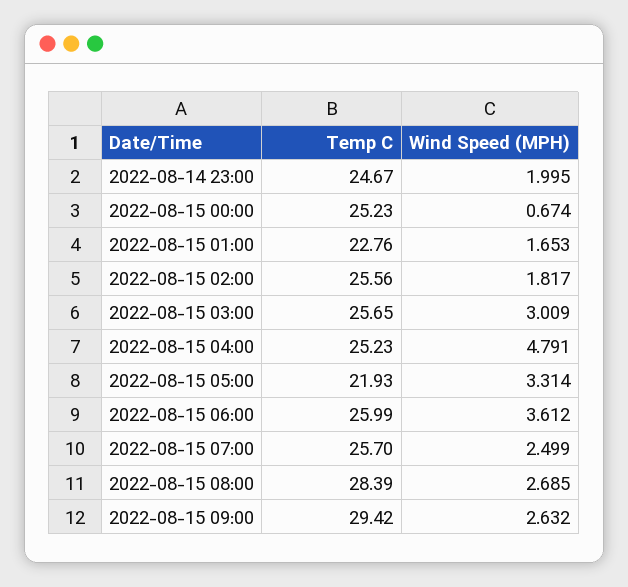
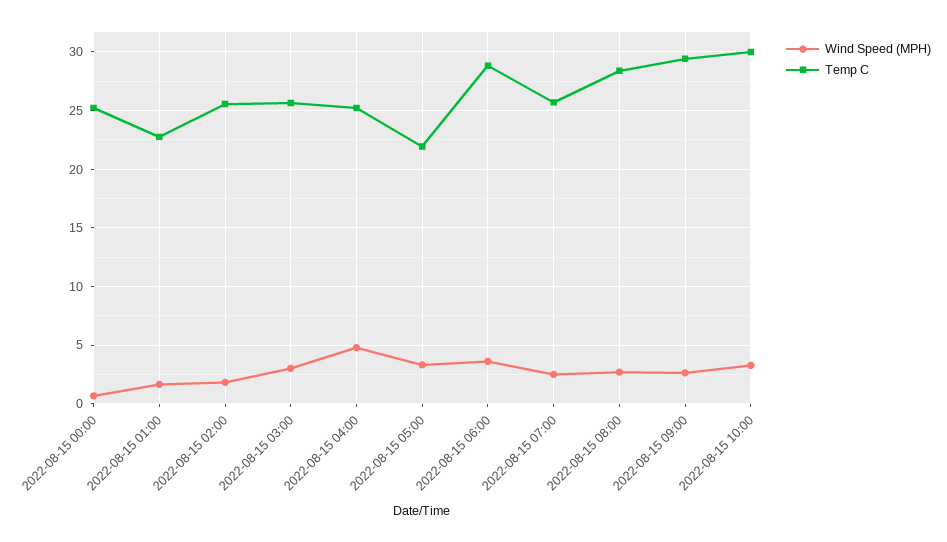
Temp C, 2022-08-14 23:00: 24.67 -> none
Wind Speed (MPH), 2022-08-14 23:00: 1.995 -> none
Temp C, 2022-08-15 06:00: 25.99 -> 29
Wind Speed (MPH), 2022-08-15 10:00: none -> 3
Temp C, 2022-08-15 10:00: none -> 30

